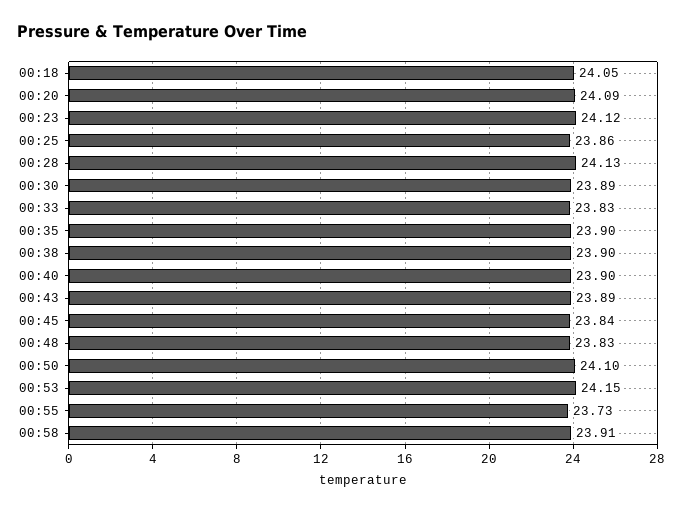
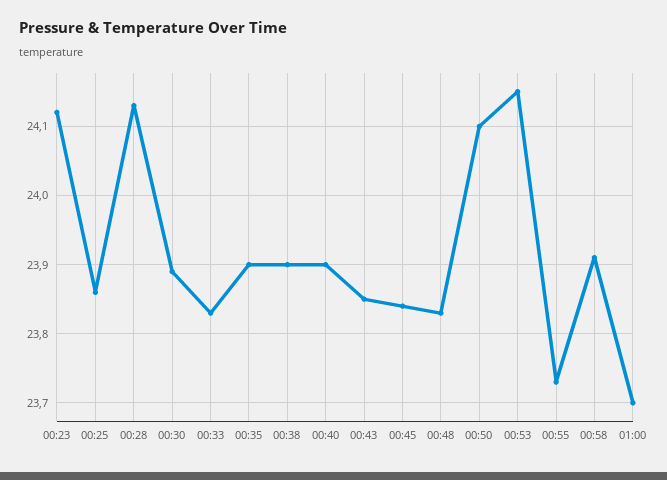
00:18: 24.05 -> none
00:20: 24.09 -> none
00:43: 23.89 -> 23.85
01:00: none -> 23.7

